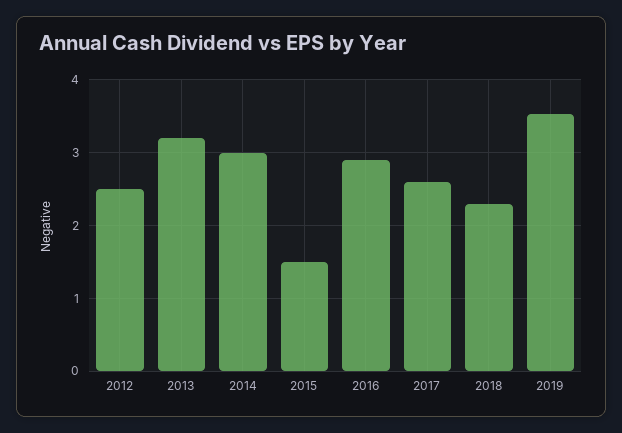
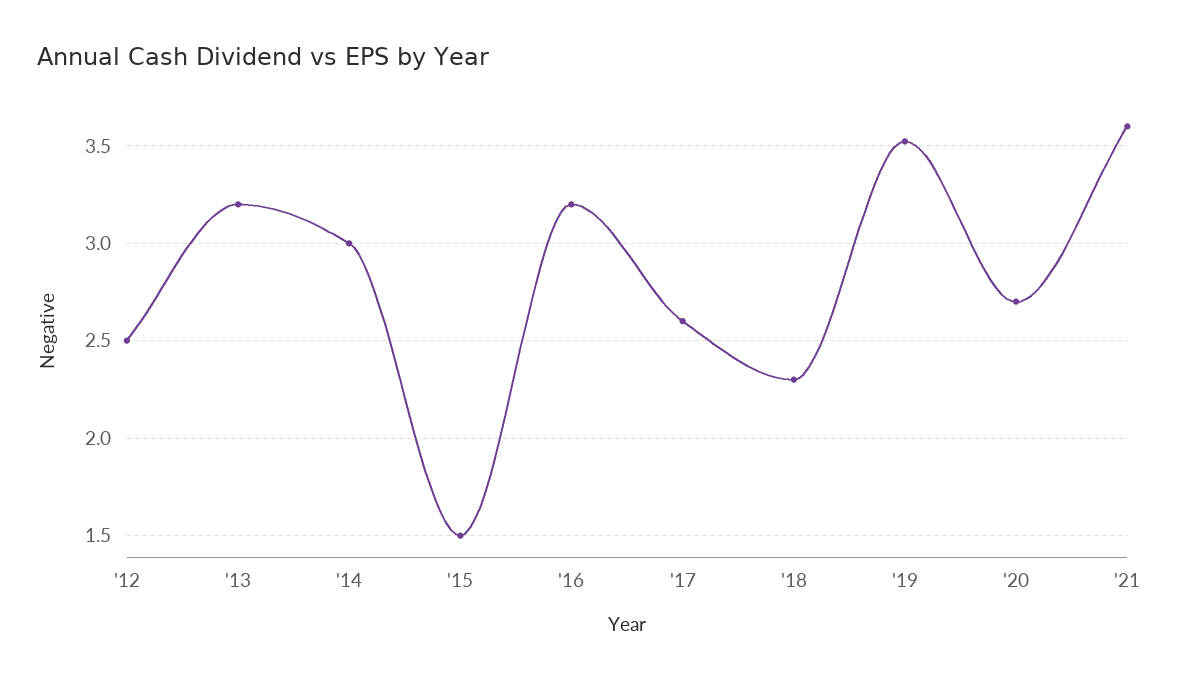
2016: 2.9 -> 3.2
'20: none -> 2.7
'21: none -> 3.6

